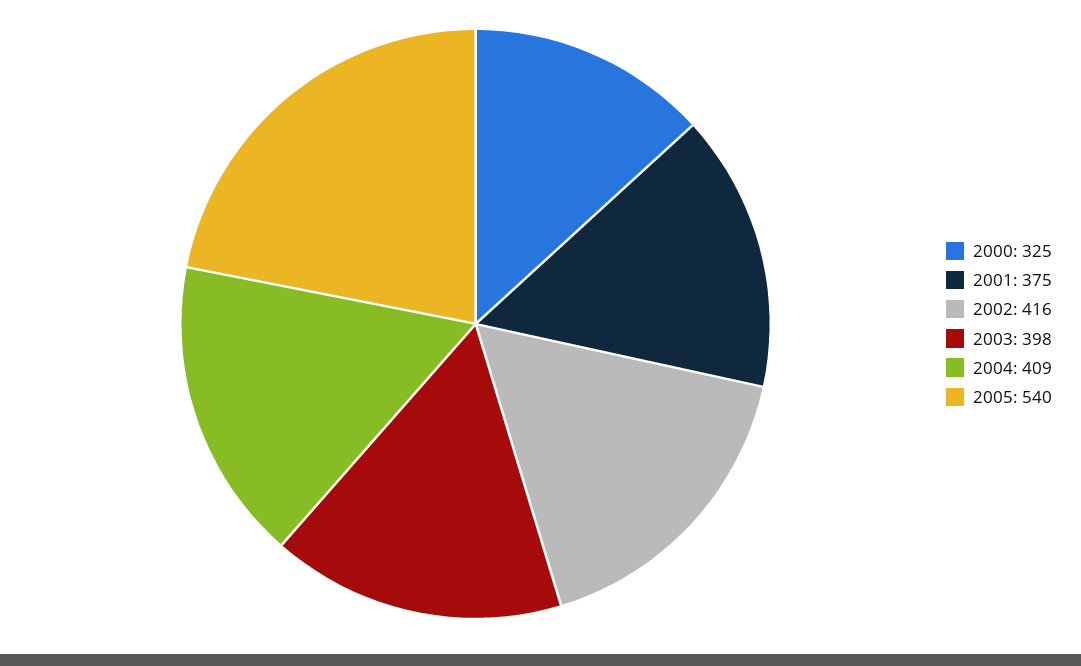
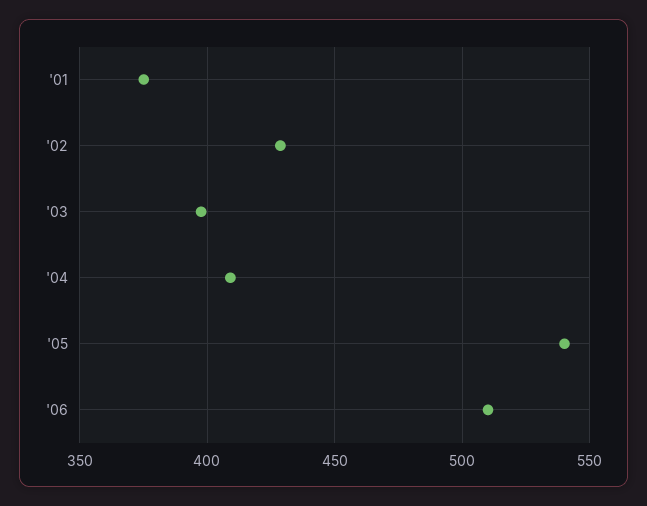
2000: 325 -> none
2002: 416 -> 430
'06: none -> 510

